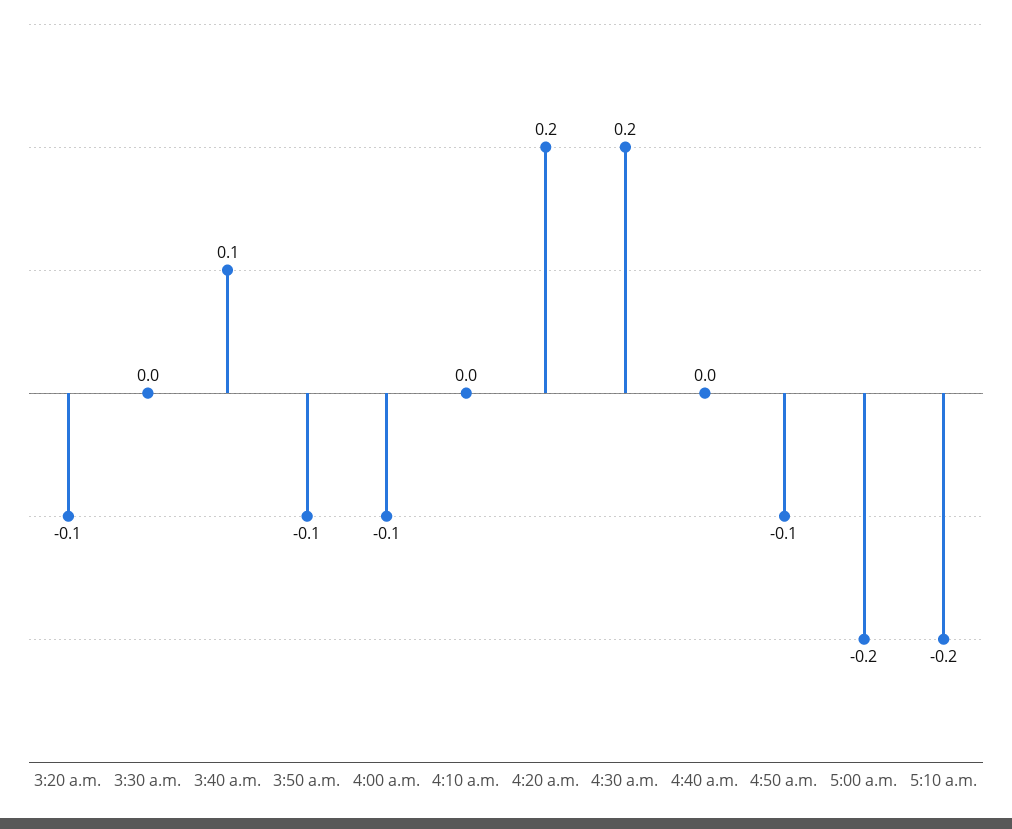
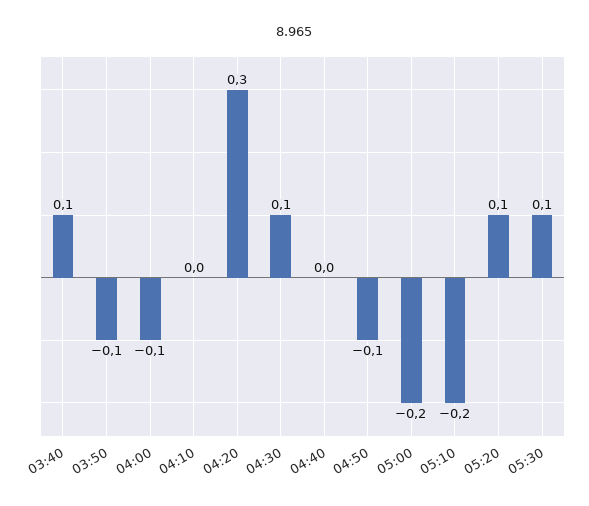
3:20 a.m.: -0.1 -> none
3:30 a.m.: 0 -> none
4:20 a.m.: 0.2 -> 0.3
4:30 a.m.: 0.2 -> 0.1
05:20: none -> 0.1
05:30: none -> 0.1

